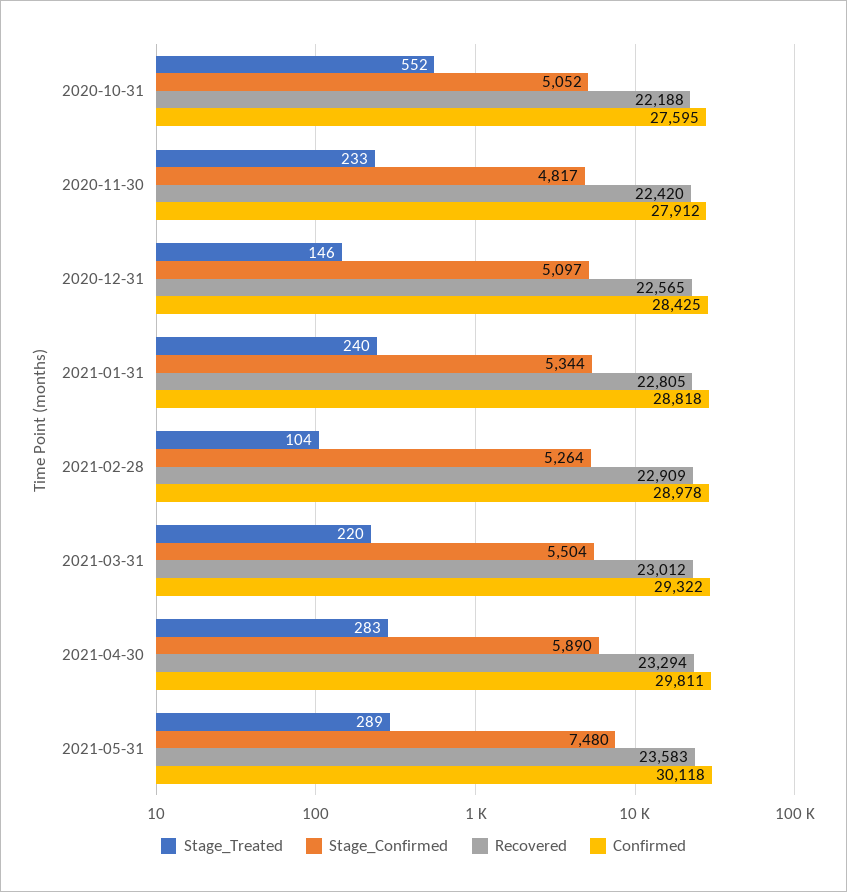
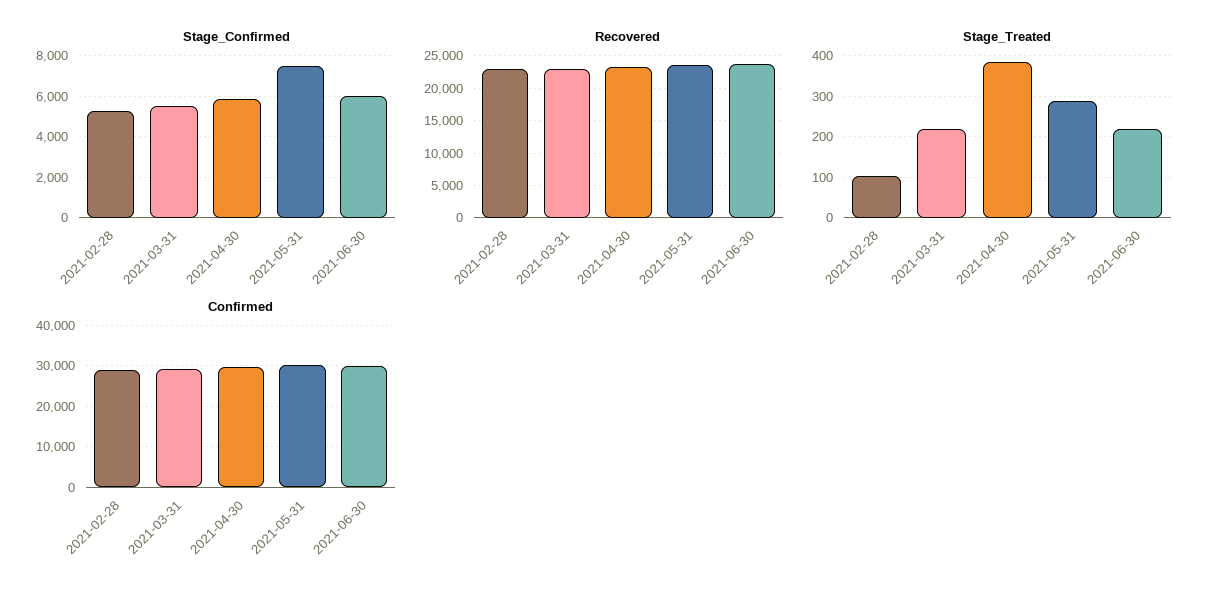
Stage_Treated, 2020-10-31: 552 -> none
Stage_Confirmed, 2020-10-31: 5052 -> none
Recovered, 2020-10-31: 22188 -> none
Confirmed, 2020-10-31: 27595 -> none
Stage_Treated, 2020-11-30: 233 -> none
Stage_Confirmed, 2020-11-30: 4817 -> none
Recovered, 2020-11-30: 22420 -> none
Confirmed, 2020-11-30: 27912 -> none
Stage_Treated, 2020-12-31: 146 -> none
Stage_Confirmed, 2020-12-31: 5097 -> none
Recovered, 2020-12-31: 22565 -> none
Confirmed, 2020-12-31: 28425 -> none
Stage_Treated, 2021-01-31: 240 -> none
Stage_Confirmed, 2021-01-31: 5344 -> none
Recovered, 2021-01-31: 22805 -> none
Confirmed, 2021-01-31: 28818 -> none
Stage_Treated, 2021-04-30: 283 -> 380
Stage_Confirmed, 2021-06-30: none -> 6000
Recovered, 2021-06-30: none -> 24000
Stage_Treated, 2021-06-30: none -> 220
Confirmed, 2021-06-30: none -> 30000

